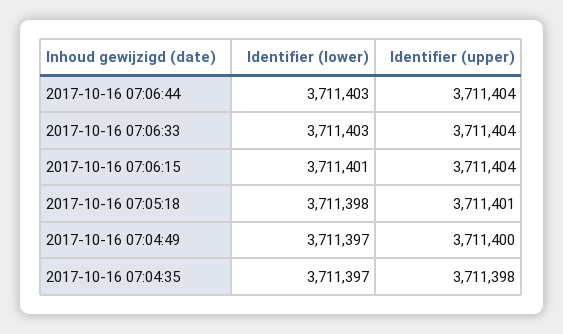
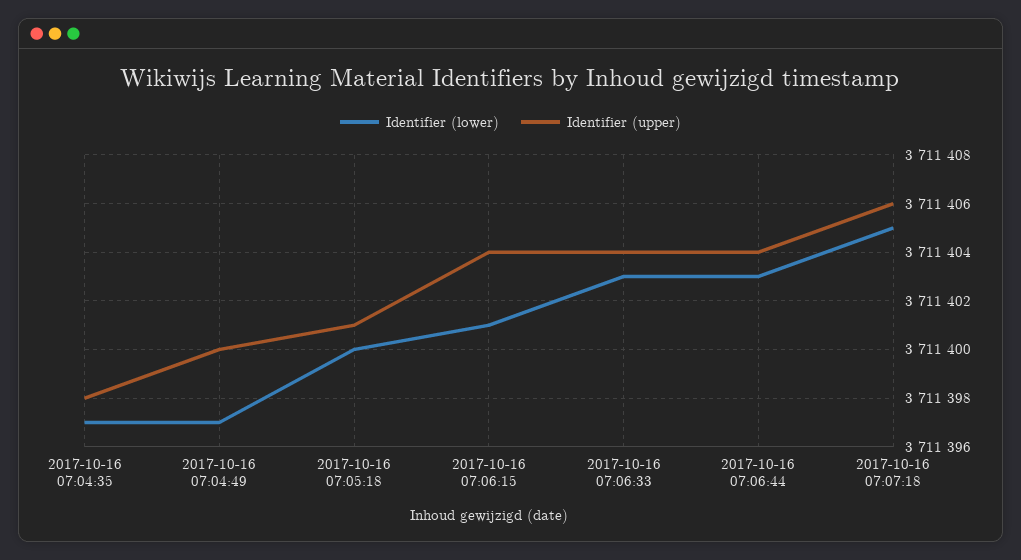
Identifier (lower), 2017-10-16 07:05:18: 3711398 -> 3711400
Identifier (lower), 2017-10-16 07:07:18: none -> 3711405
Identifier (upper), 2017-10-16 07:07:18: none -> 3711406

